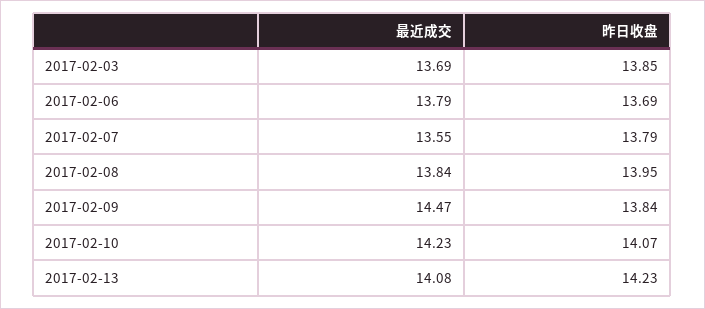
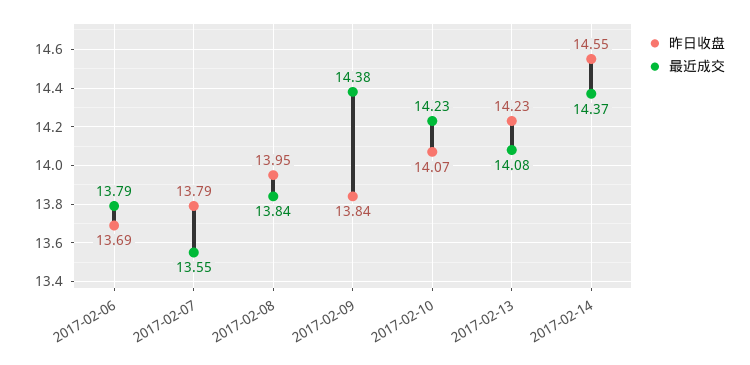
最近成交, 2017-02-03: 13.69 -> none
昨日收盘, 2017-02-03: 13.85 -> none
最近成交, 2017-02-09: 14.47 -> 14.38
昨日收盘, 2017-02-14: none -> 14.55
最近成交, 2017-02-14: none -> 14.37

